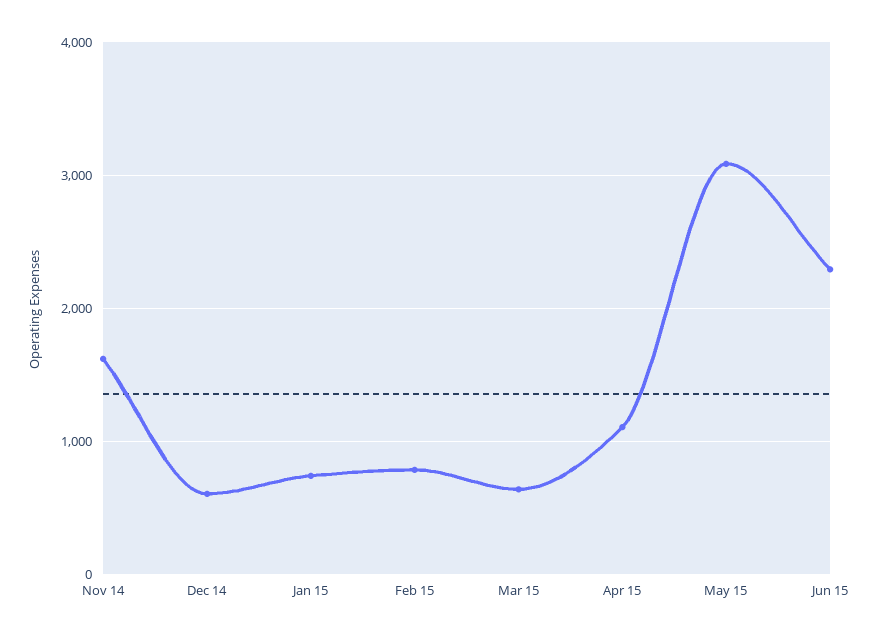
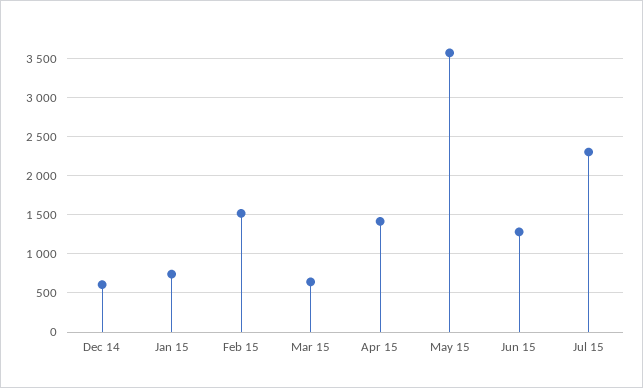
Nov 14: 1600 -> none
Feb 15: 800 -> 1500
Apr 15: 1100 -> 1400
May 15: 3100 -> 3600
Jun 15: 2300 -> 1300
Jul 15: none -> 2300

